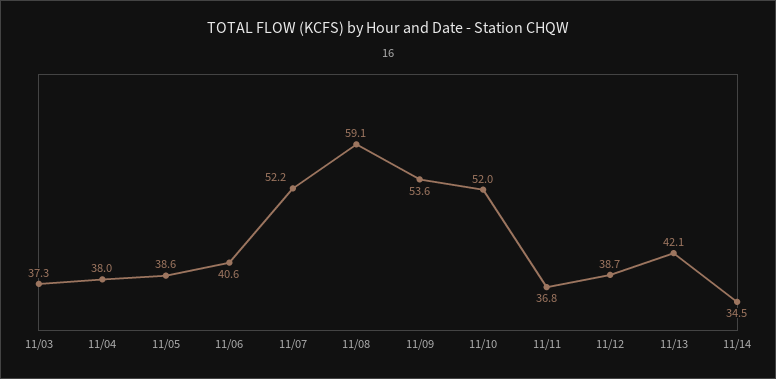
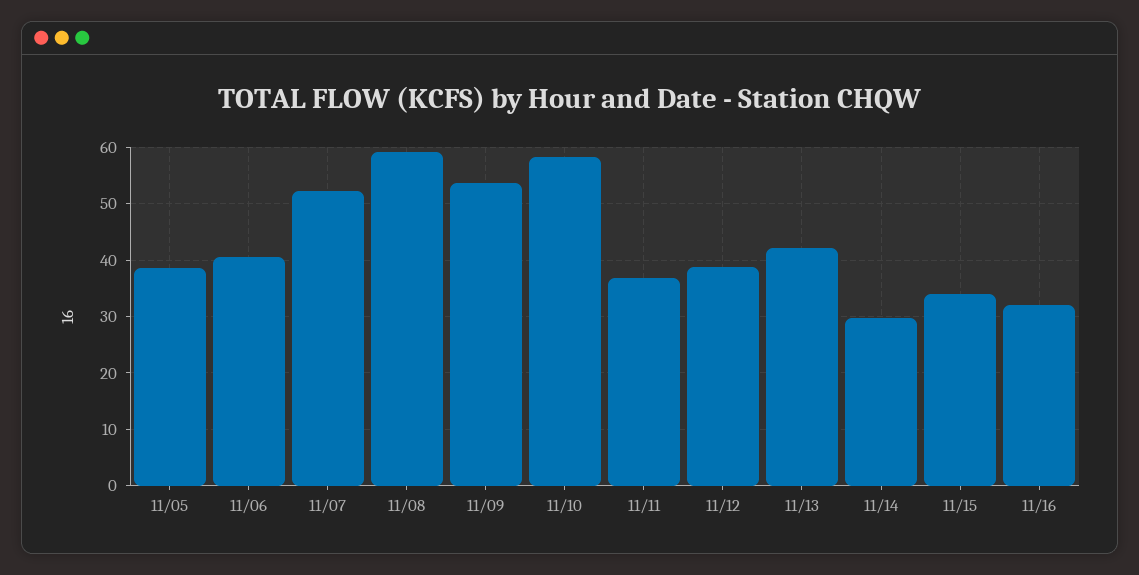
11/03: 37.3 -> none
11/04: 38 -> none
11/10: 52 -> 58
11/14: 34.5 -> 30
11/15: none -> 34
11/16: none -> 32

